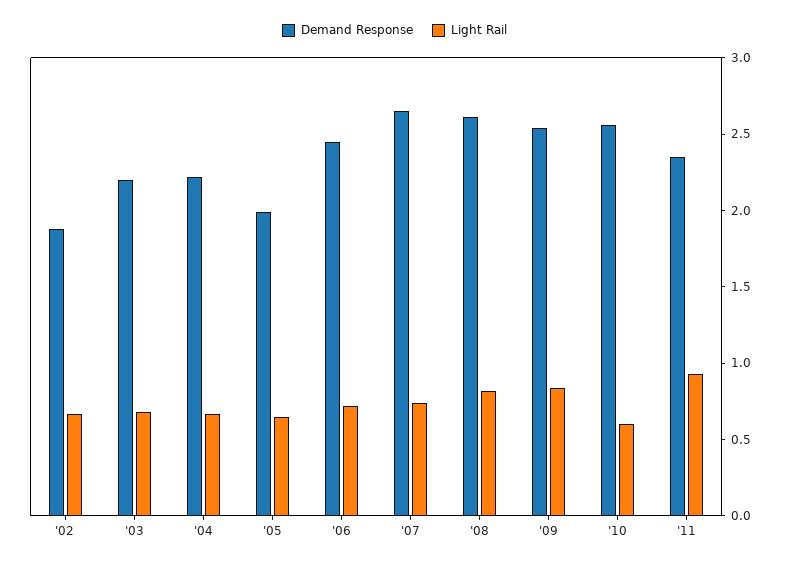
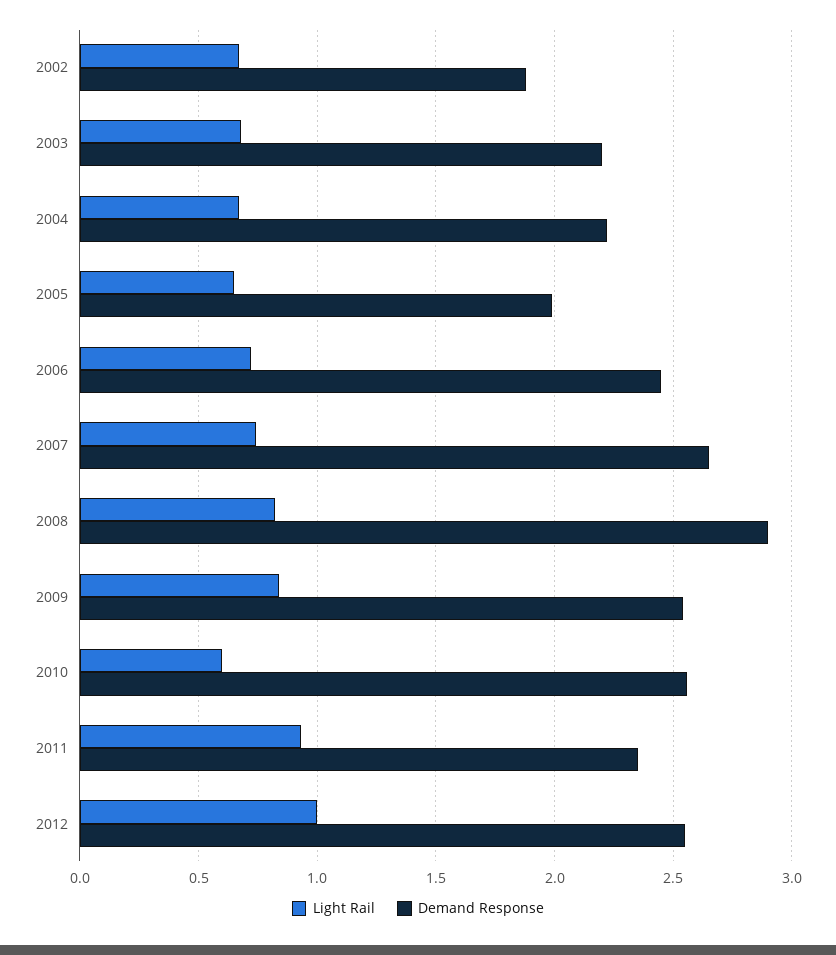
Demand Response, '08: 2.6 -> 2.9
Light Rail, 2012: none -> 1
Demand Response, 2012: none -> 2.55

